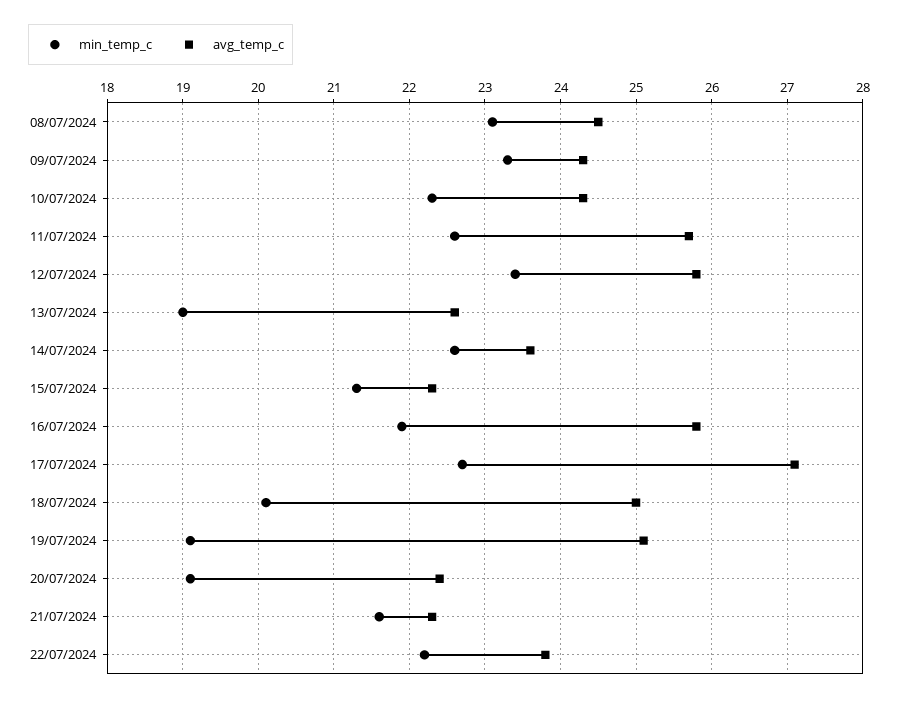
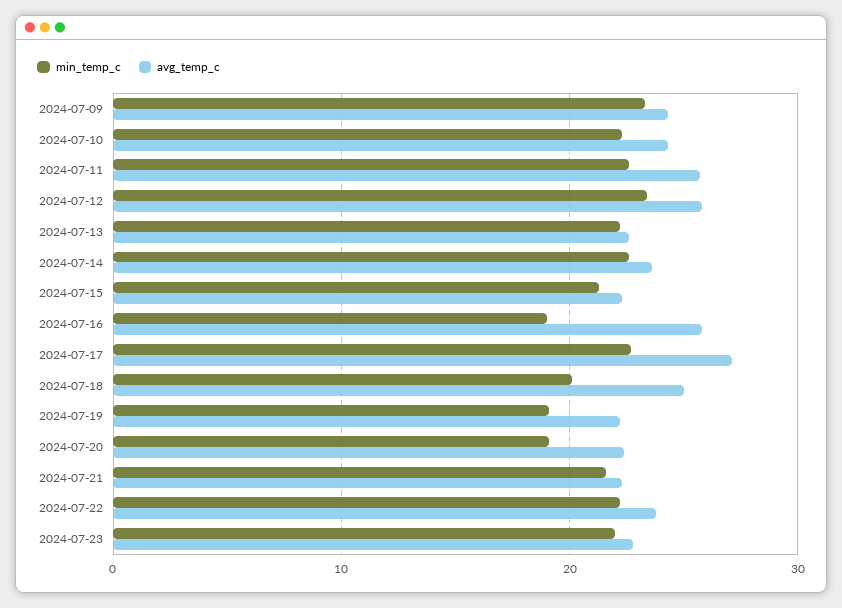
min_temp_c, 08/07/2024: 23.1 -> none
avg_temp_c, 08/07/2024: 24.5 -> none
min_temp_c, 13/07/2024: 19 -> 22
min_temp_c, 16/07/2024: 21.9 -> 19
avg_temp_c, 19/07/2024: 25.1 -> 22
min_temp_c, 2024-07-23: none -> 22
avg_temp_c, 2024-07-23: none -> 23

